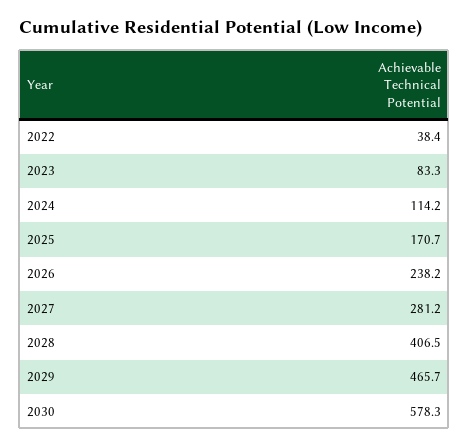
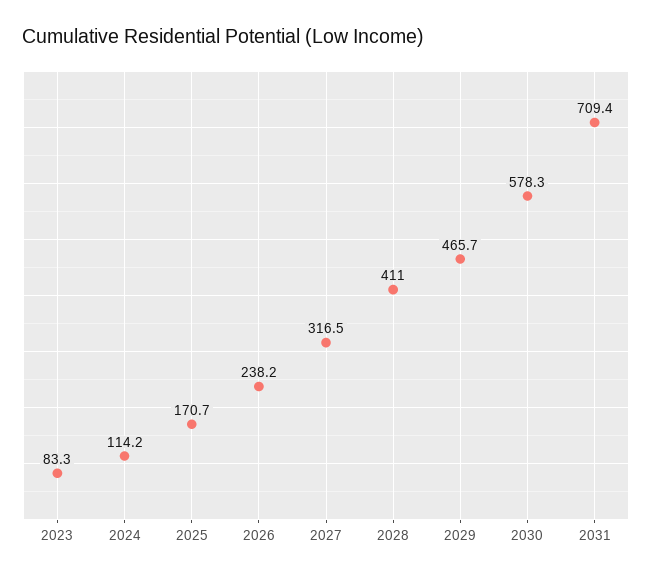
2022: 38.4 -> none
2027: 281.2 -> 316.5
2028: 406.5 -> 411
2031: none -> 709.4

